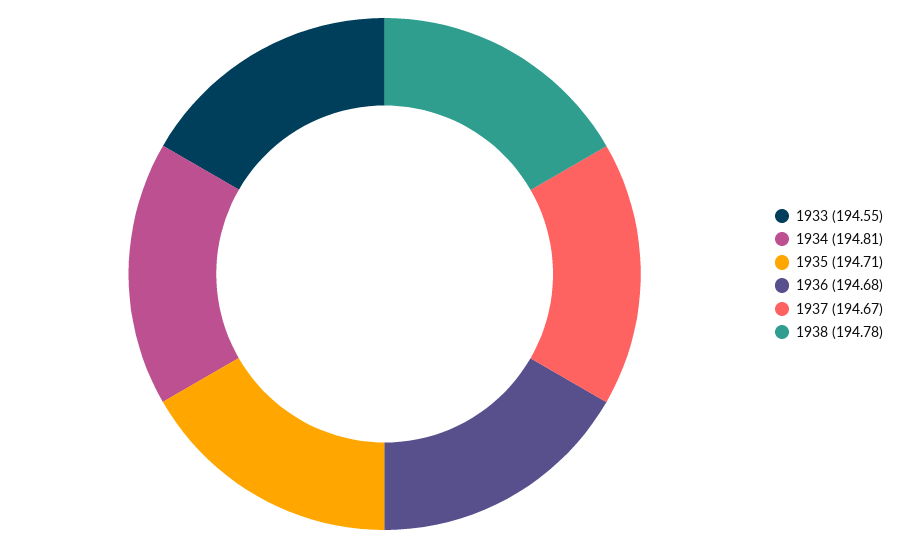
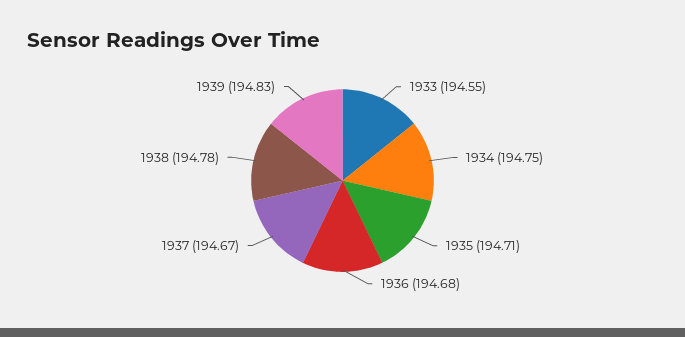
1934: 194.81 -> 194.75
1939: none -> 194.83

